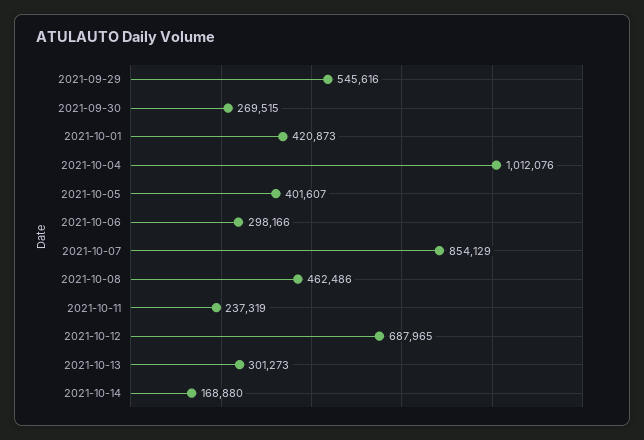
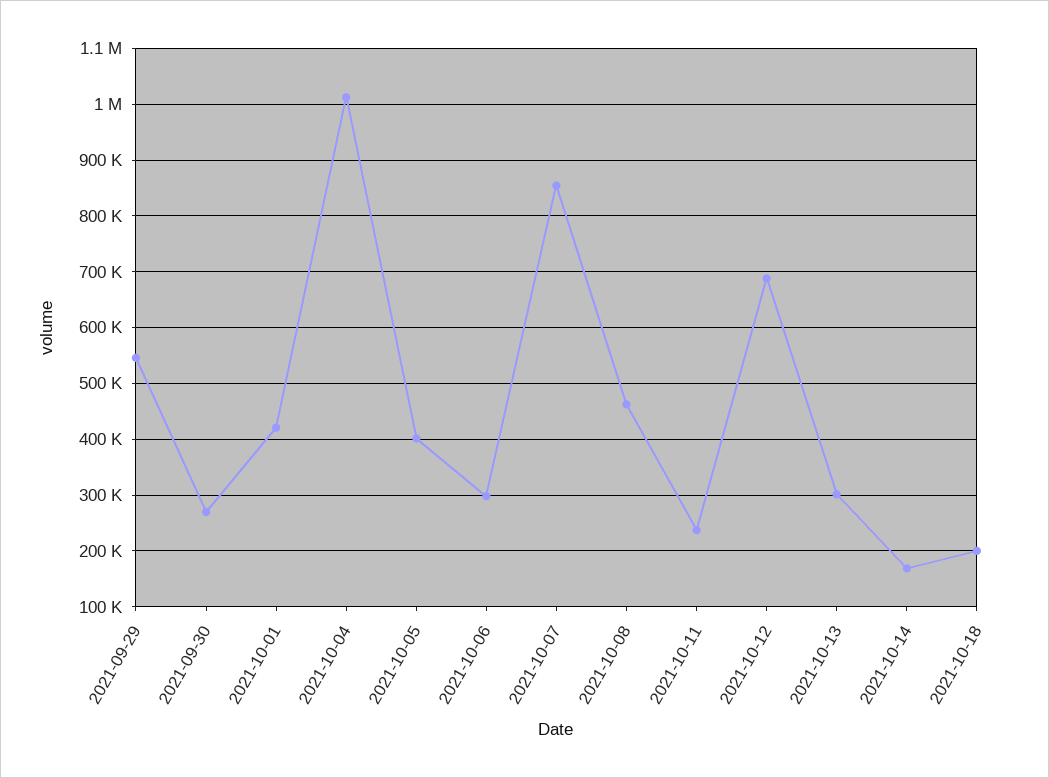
2021-10-18: none -> 200000

